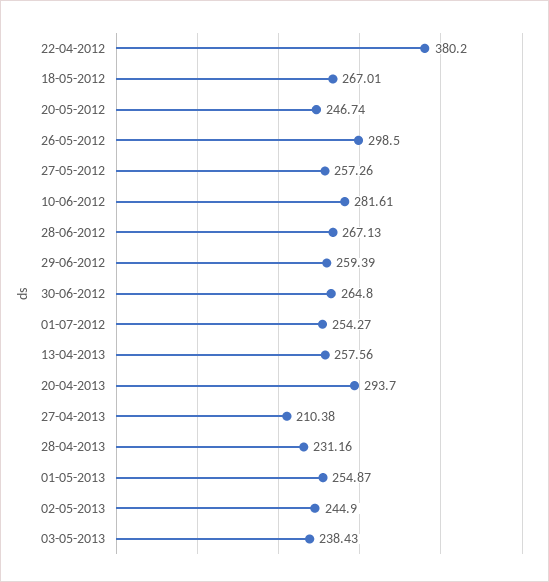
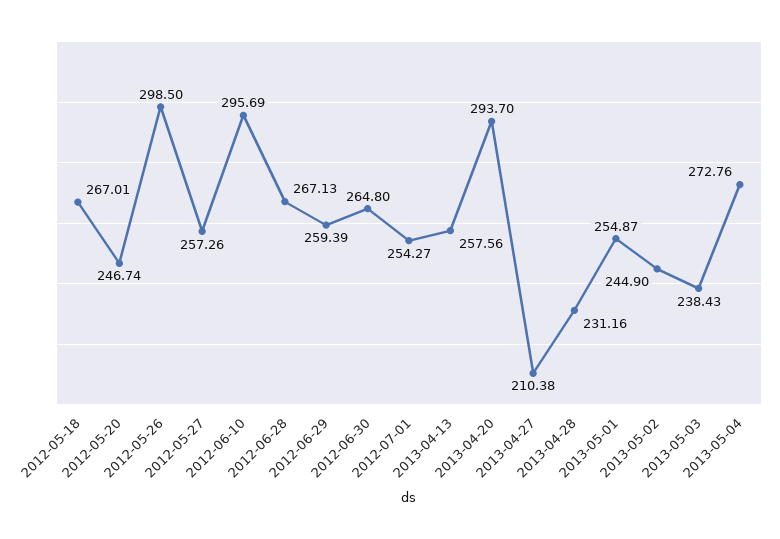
22-04-2012: 380.2 -> none
10-06-2012: 281.61 -> 295.69
2013-05-04: none -> 272.76

